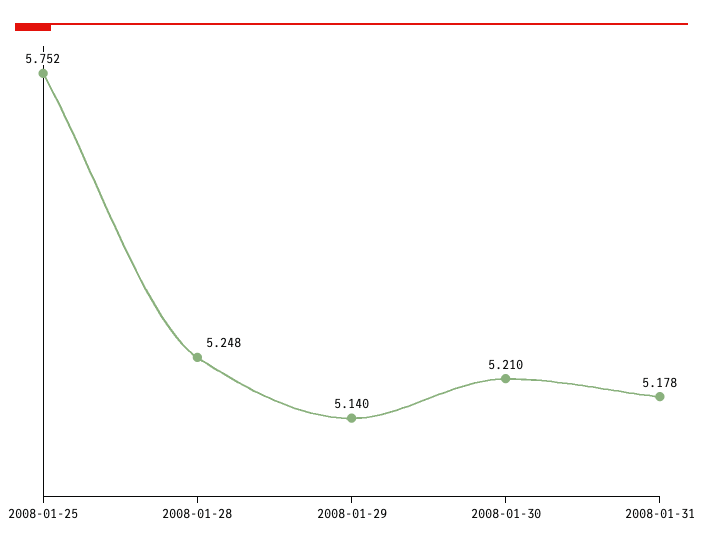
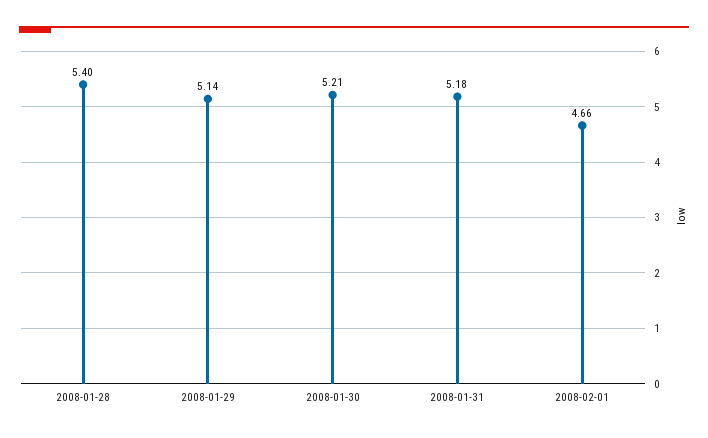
2008-01-25: 5.752 -> none
2008-01-28: 5.248 -> 5.4
2008-02-01: none -> 4.66

